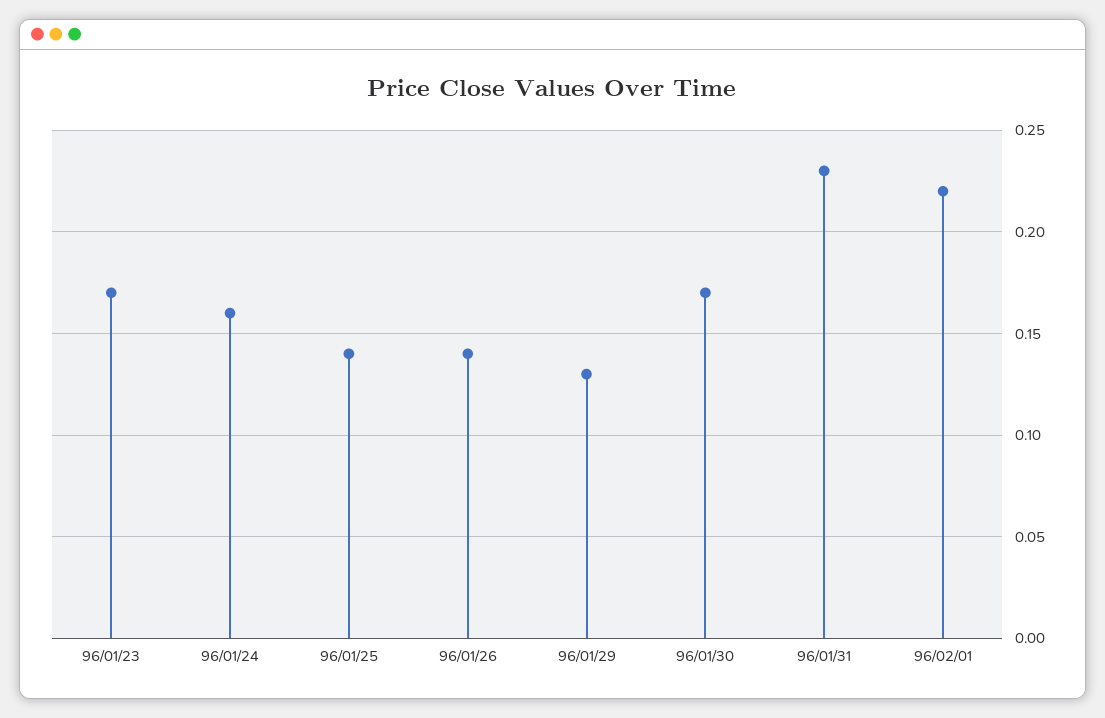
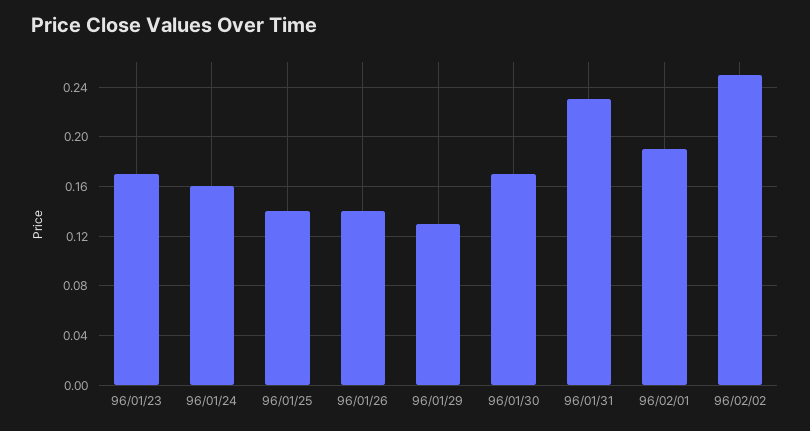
96/02/01: 0.22 -> 0.19
96/02/02: none -> 0.25

